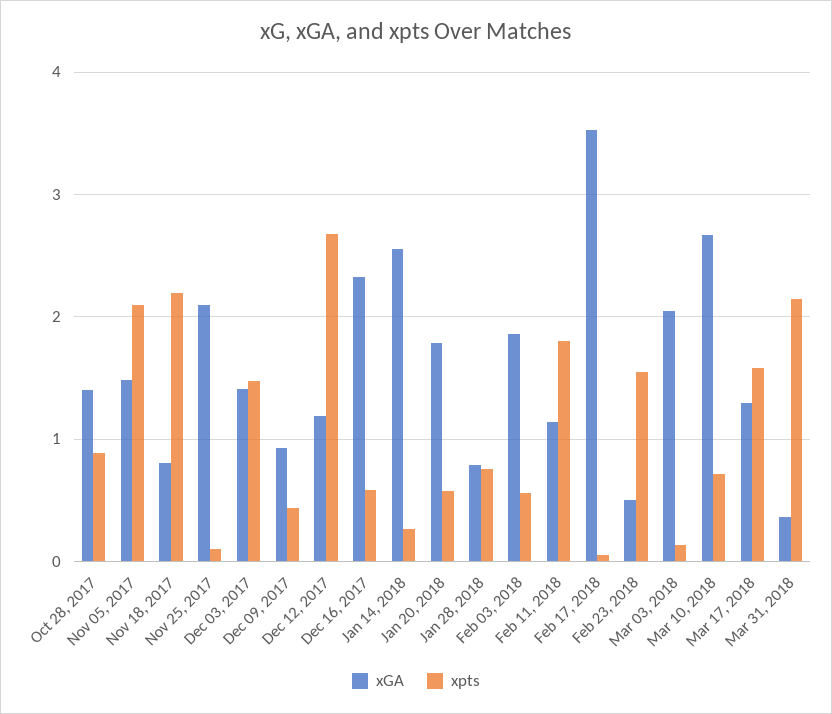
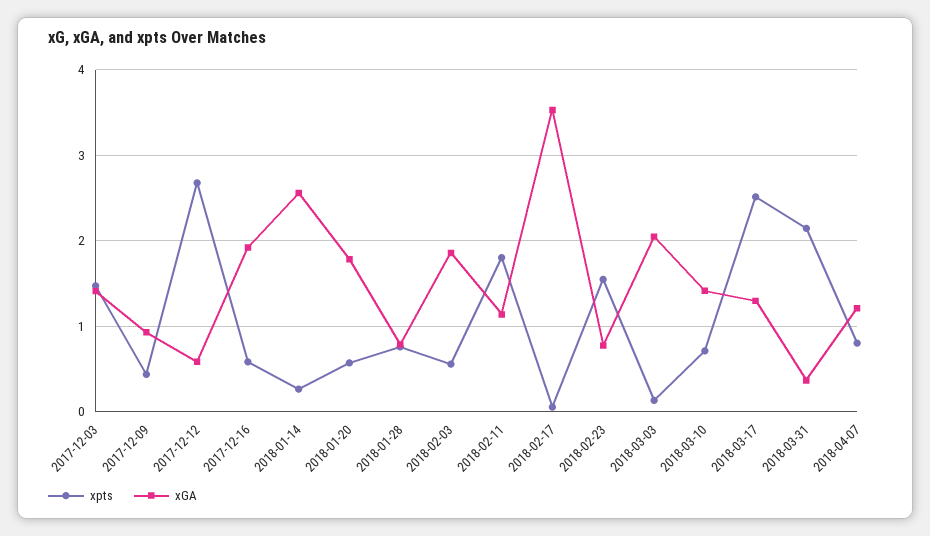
xGA, Oct 28, 2017: 1.4 -> none
xpts, Oct 28, 2017: 0.9 -> none
xGA, Nov 05, 2017: 1.5 -> none
xpts, Nov 05, 2017: 2.1 -> none
xGA, Nov 18, 2017: 0.8 -> none
xpts, Nov 18, 2017: 2.2 -> none
xGA, Nov 25, 2017: 2.1 -> none
xpts, Nov 25, 2017: 0.1 -> none
xGA, Dec 12, 2017: 1.2 -> 0.6
xGA, Dec 16, 2017: 2.3 -> 1.9
xGA, Feb 23, 2018: 0.5 -> 0.8
xGA, Mar 10, 2018: 2.7 -> 1.4
xpts, Mar 17, 2018: 1.6 -> 2.5
xpts, 2018-04-07: none -> 0.8
xGA, 2018-04-07: none -> 1.2

